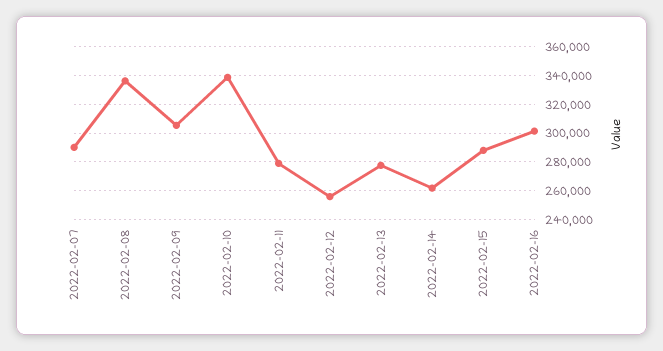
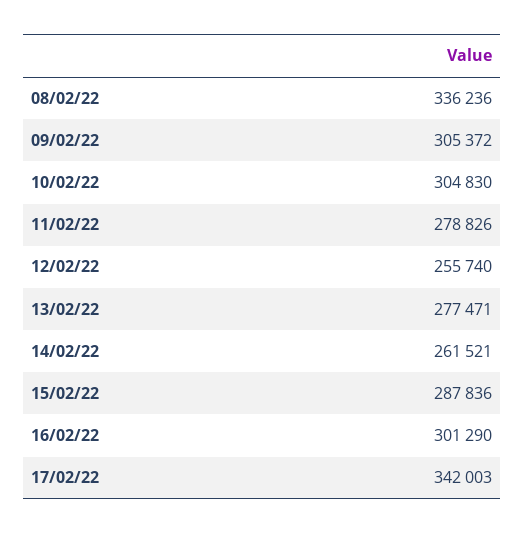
2022-02-07: 290000 -> none
2022-02-10: 340000 -> 304830
17/02/22: none -> 342003

